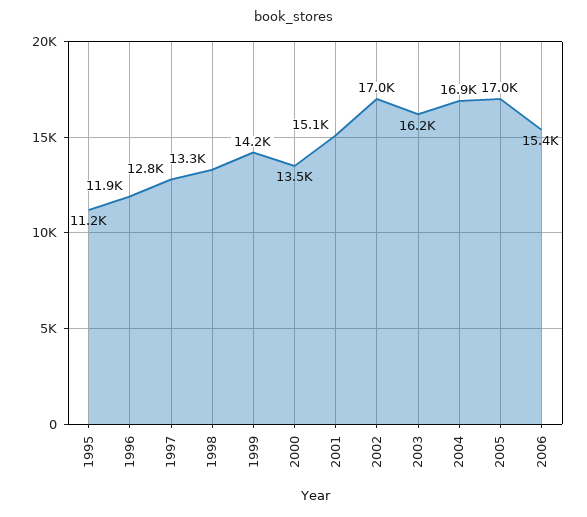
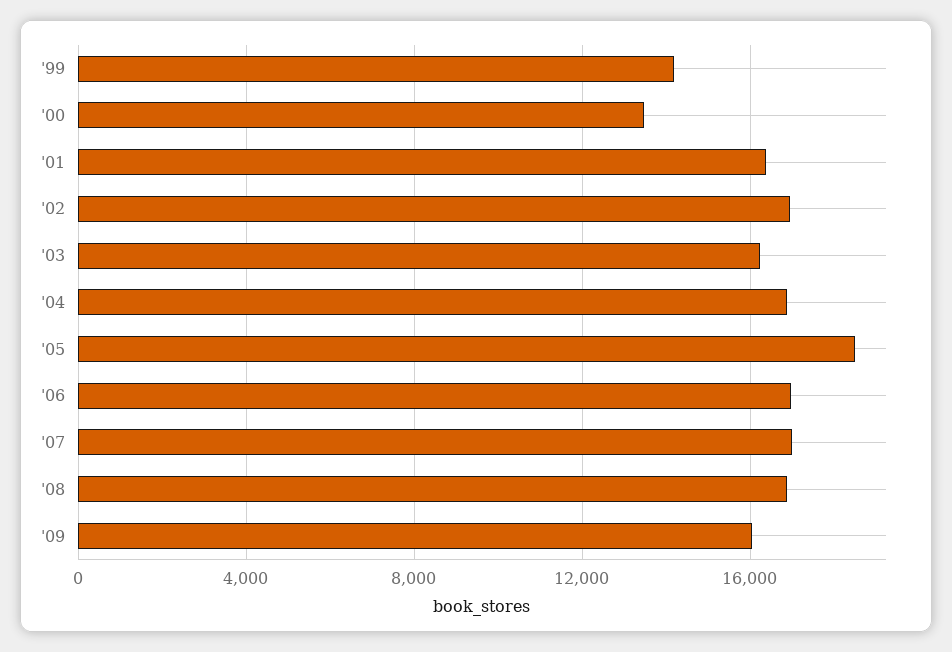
1995: 11200 -> none
1996: 11900 -> none
1997: 12800 -> none
1998: 13300 -> none
2001: 15100 -> 16500
2005: 17000 -> 18500
2006: 15400 -> 17000
'07: none -> 17000
'08: none -> 17000
'09: none -> 16000

